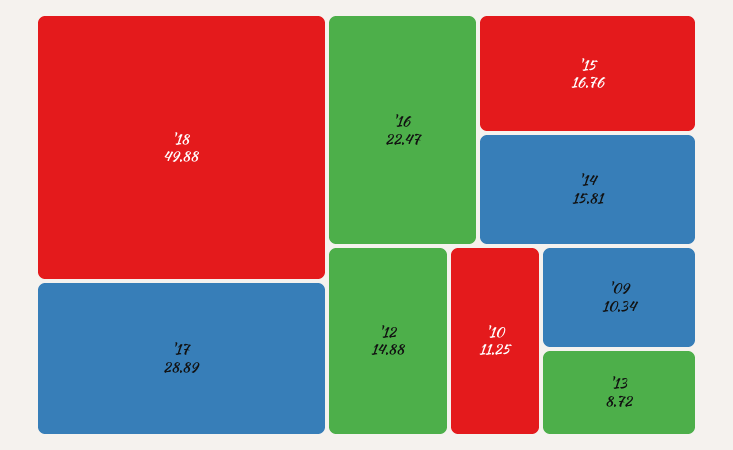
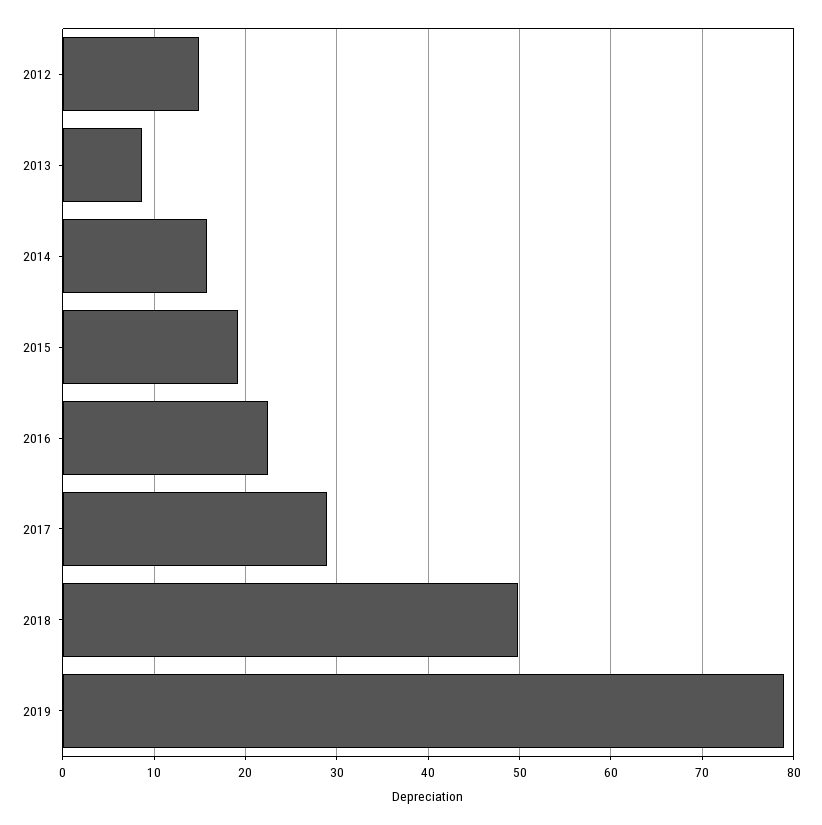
'15: 16.76 -> 19
'10: 11.25 -> none
'09: 10.34 -> none
2019: none -> 79

